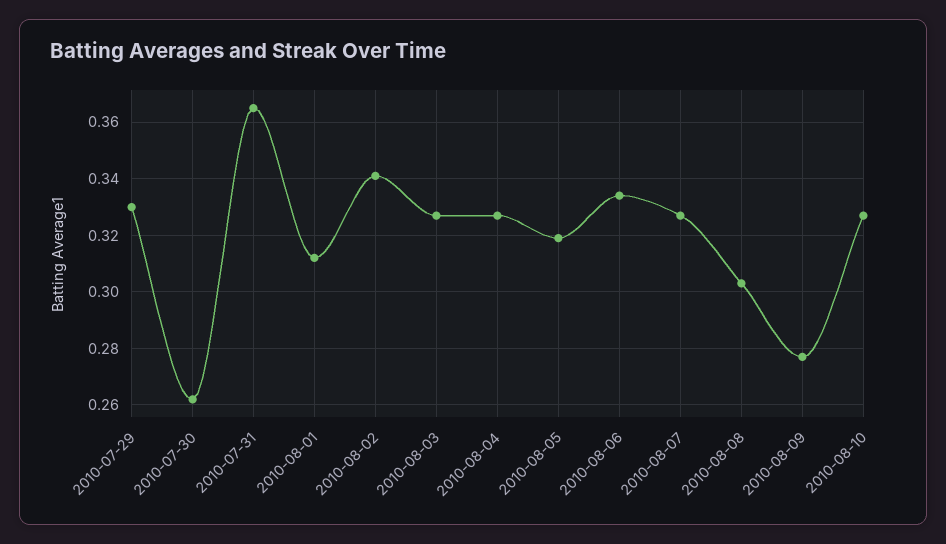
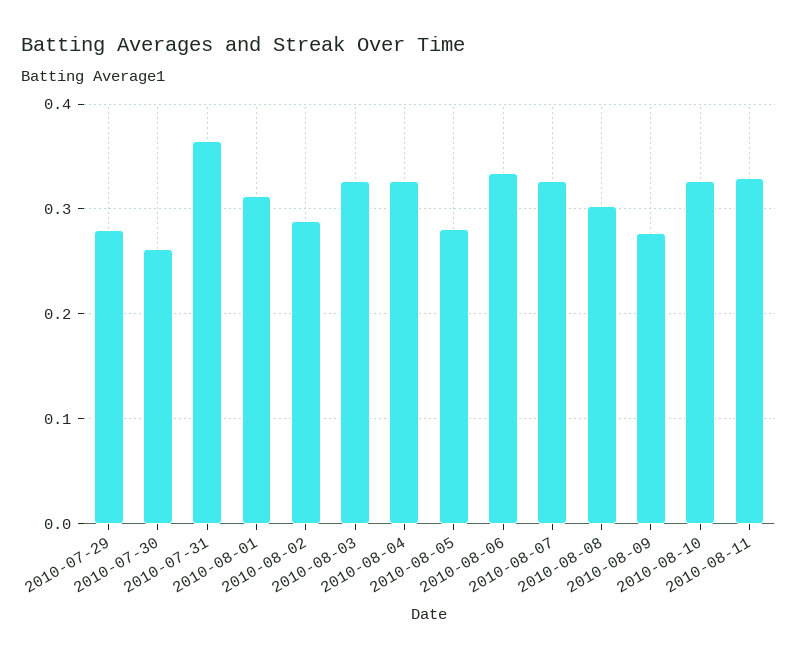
2010-07-29: 0.33 -> 0.28
2010-08-02: 0.34 -> 0.29
2010-08-05: 0.32 -> 0.28
2010-08-11: none -> 0.33

